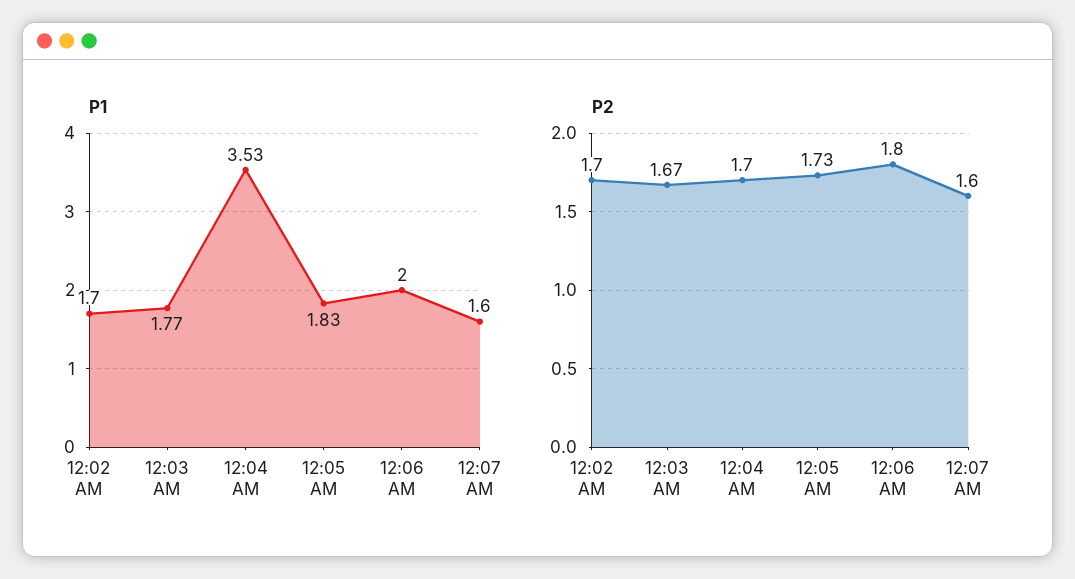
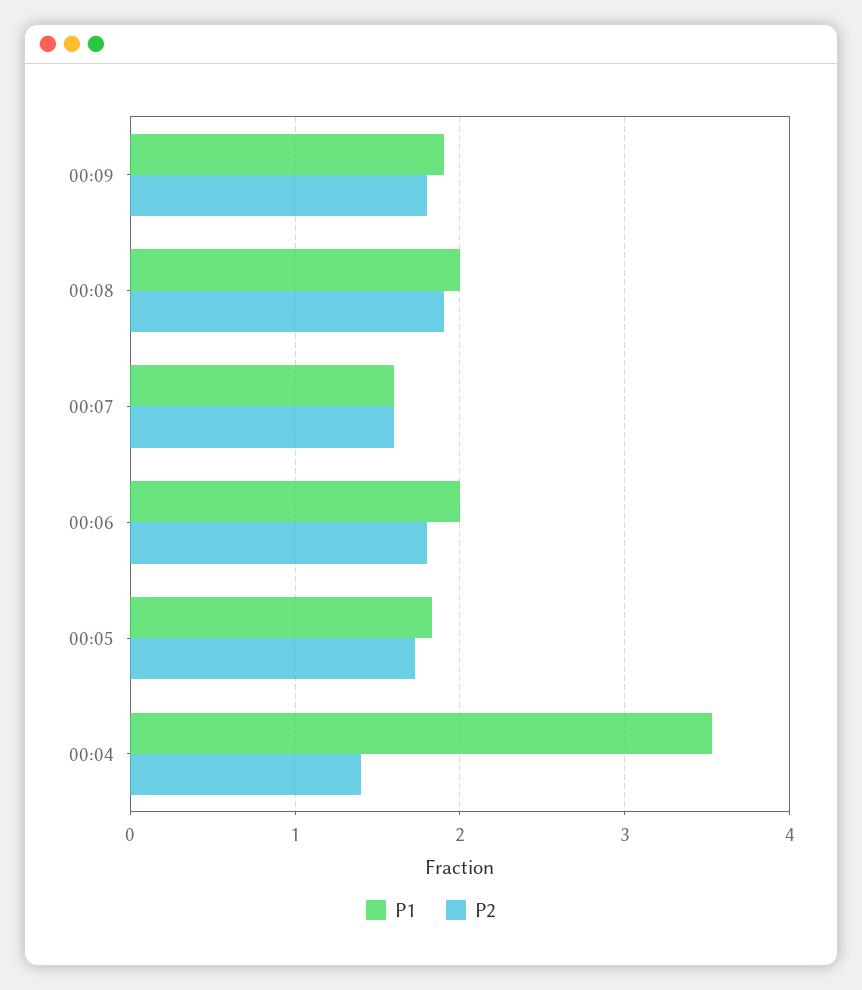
P1, 12:02 AM: 1.7 -> none
P1, 12:03 AM: 1.77 -> none
P2, 12:02 AM: 1.7 -> none
P2, 12:03 AM: 1.67 -> none
P2, 12:04 AM: 1.7 -> 1.4
P1, 00:09: none -> 1.9
P2, 00:09: none -> 1.8
P1, 00:08: none -> 2
P2, 00:08: none -> 1.9

